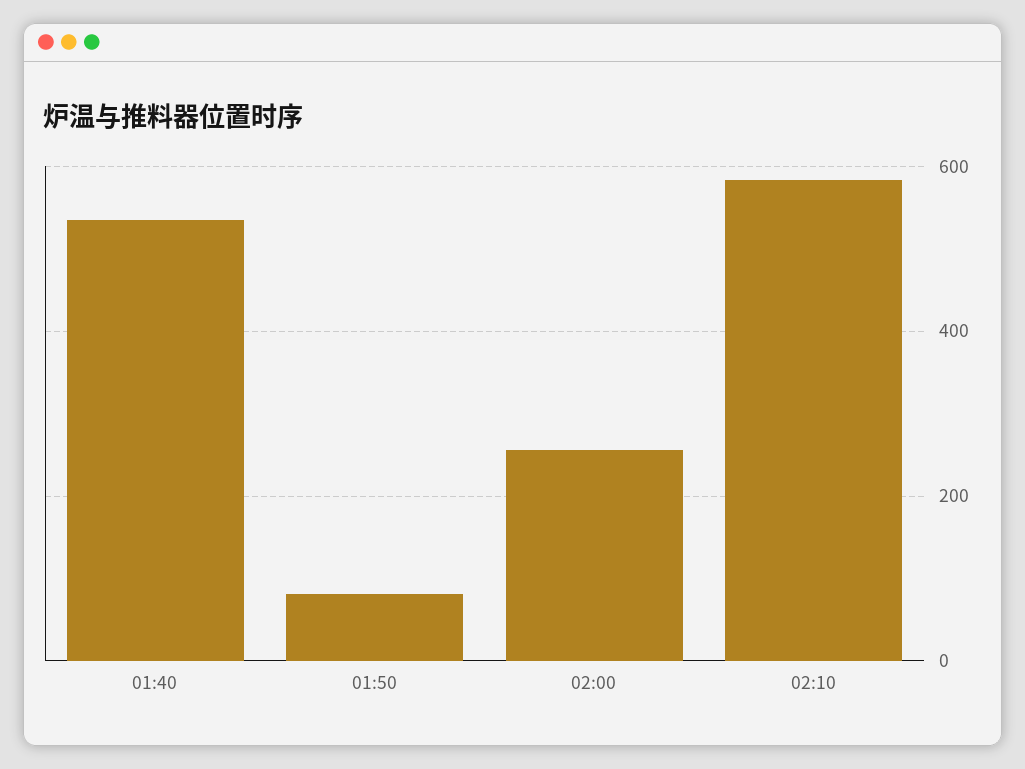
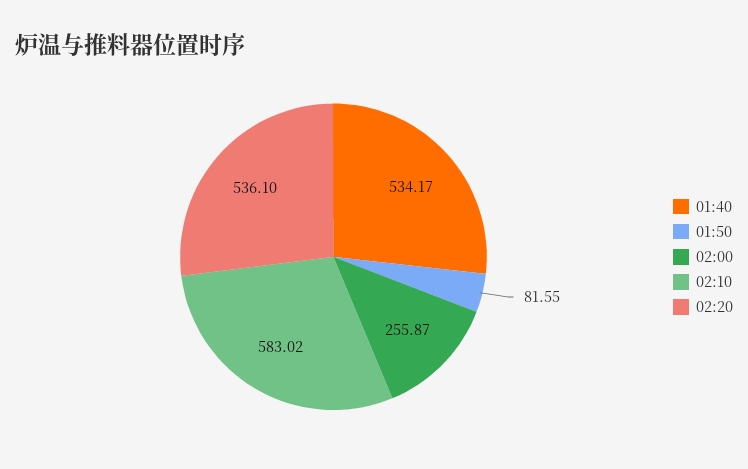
02:20: none -> 536.1

